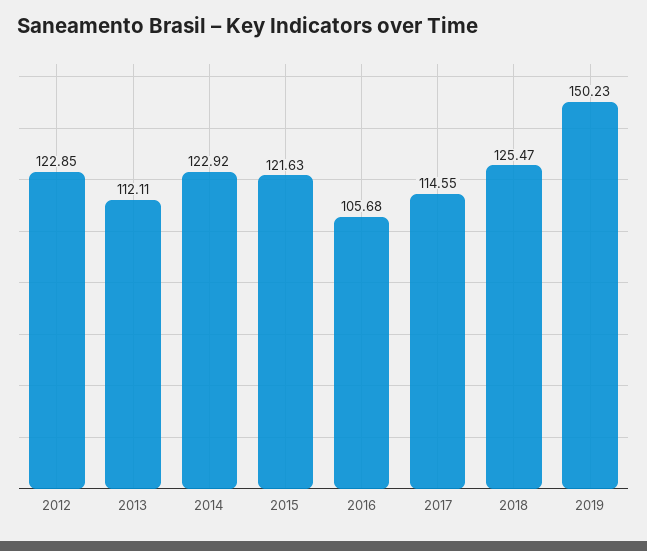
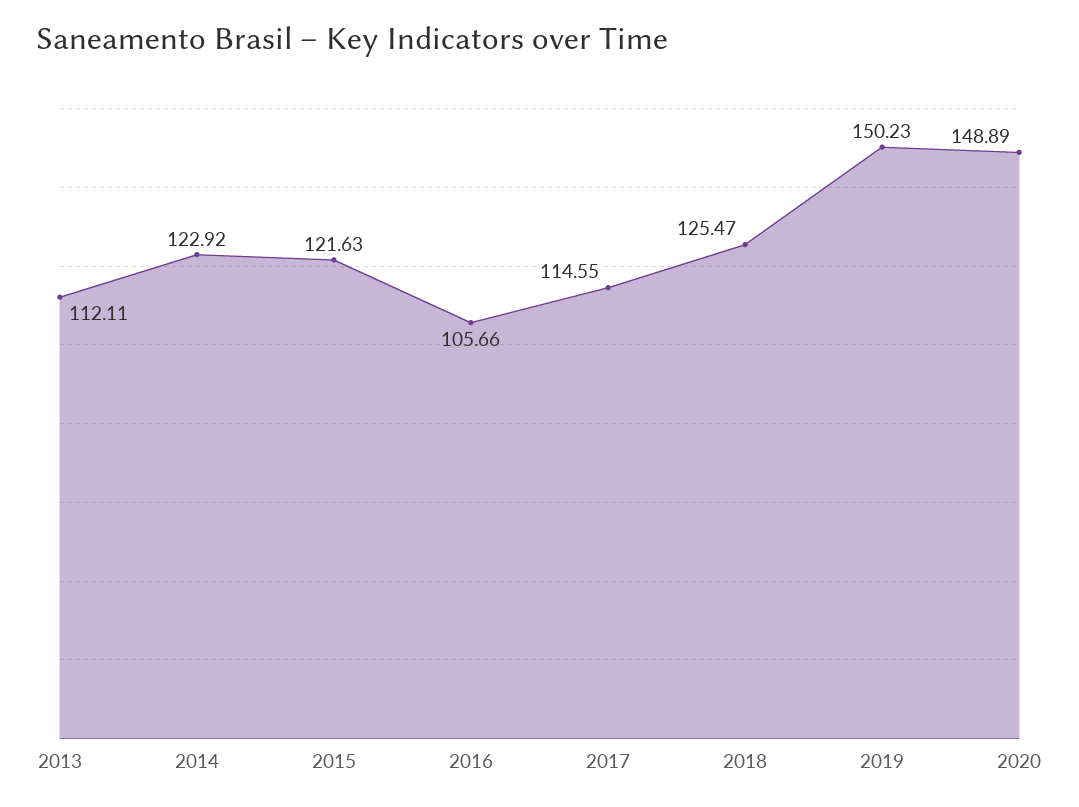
2012: 122.85 -> none
2016: 105.68 -> 105.66
2020: none -> 148.89

